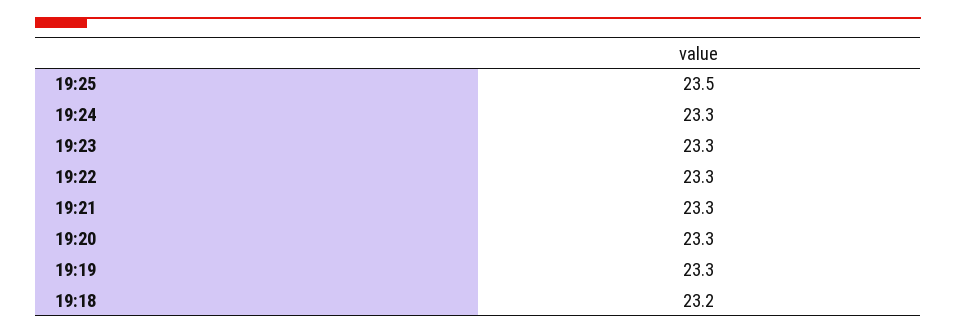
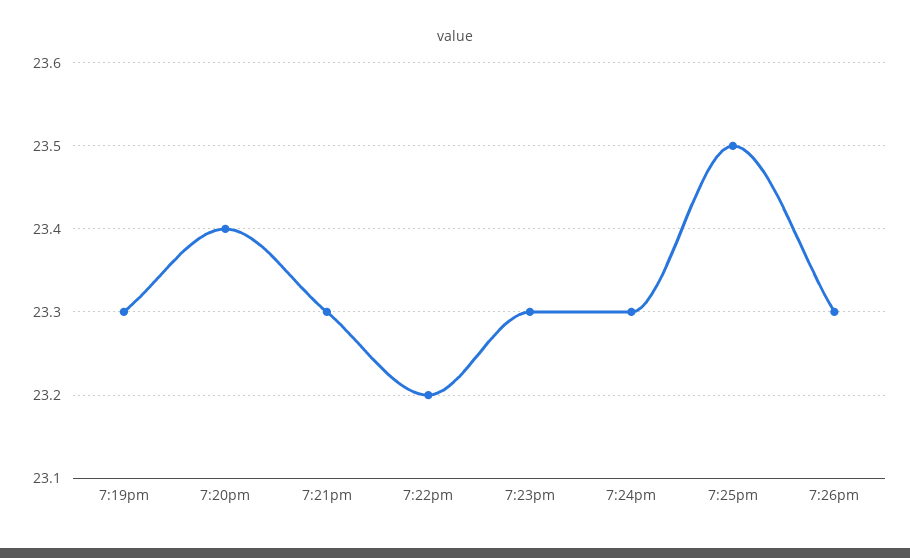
19:22: 23.3 -> 23.2
19:20: 23.3 -> 23.4
19:18: 23.2 -> none
7:26pm: none -> 23.3

